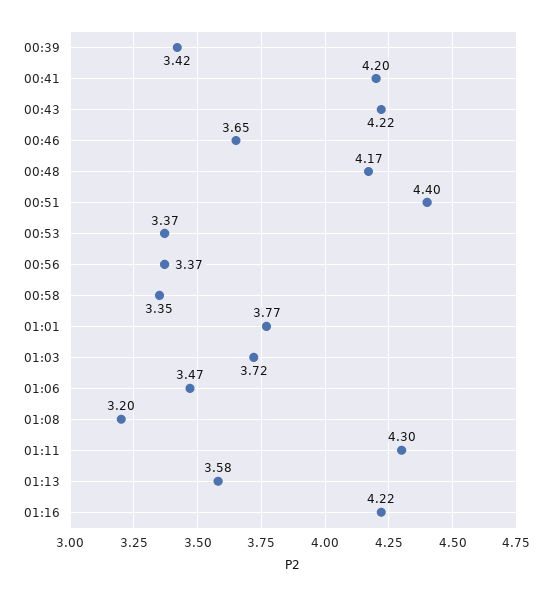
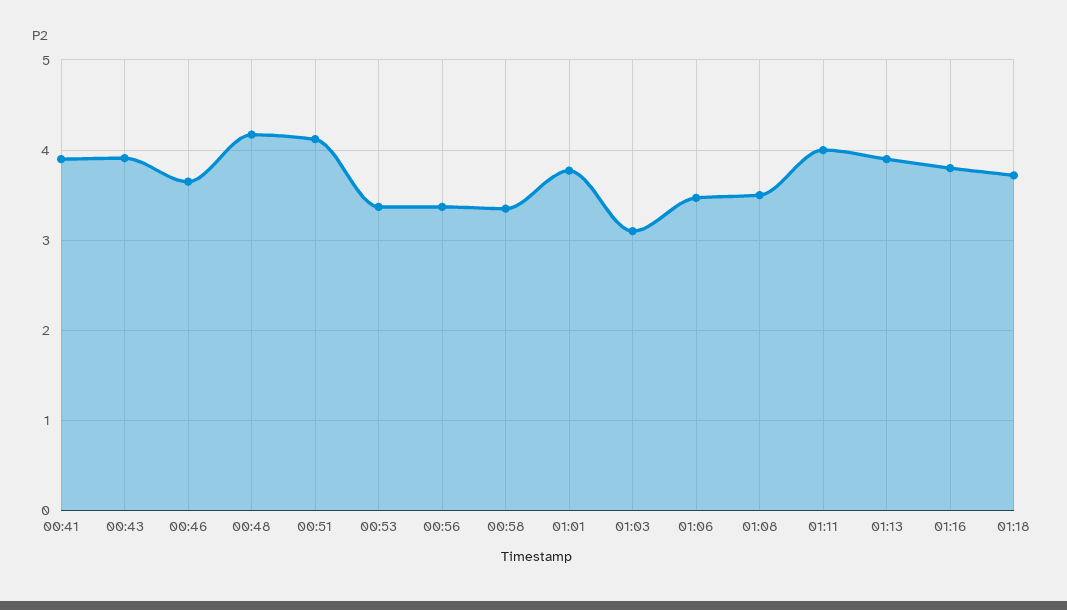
00:39: 3.42 -> none
00:41: 4.2 -> 3.9
00:43: 4.22 -> 3.9
00:51: 4.4 -> 4.1
01:03: 3.72 -> 3.1
01:08: 3.2 -> 3.5
01:11: 4.3 -> 4
01:13: 3.58 -> 3.9
01:16: 4.22 -> 3.8
01:18: none -> 3.7

